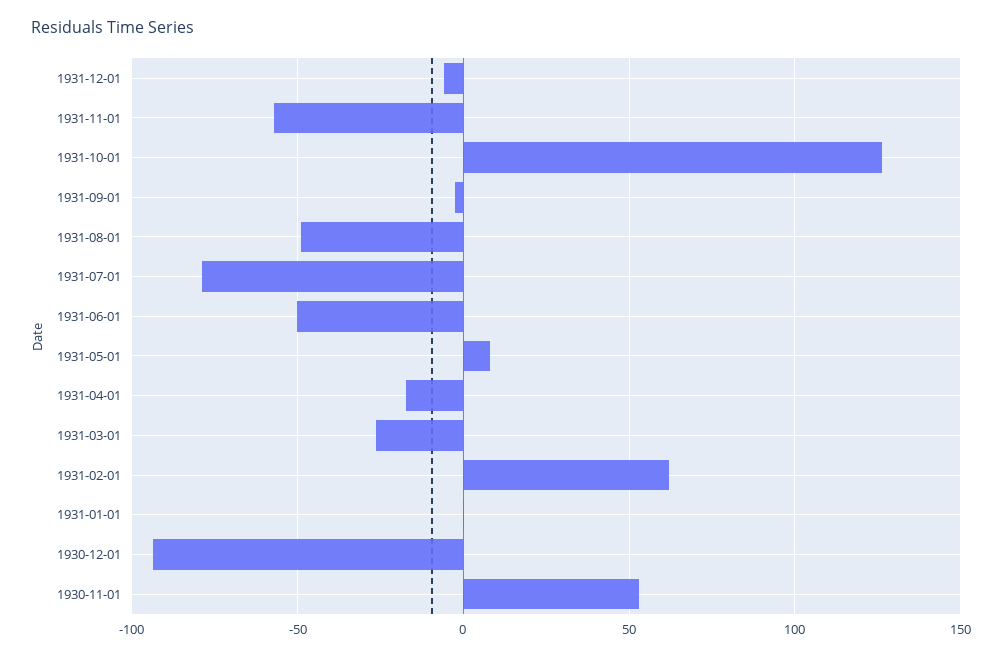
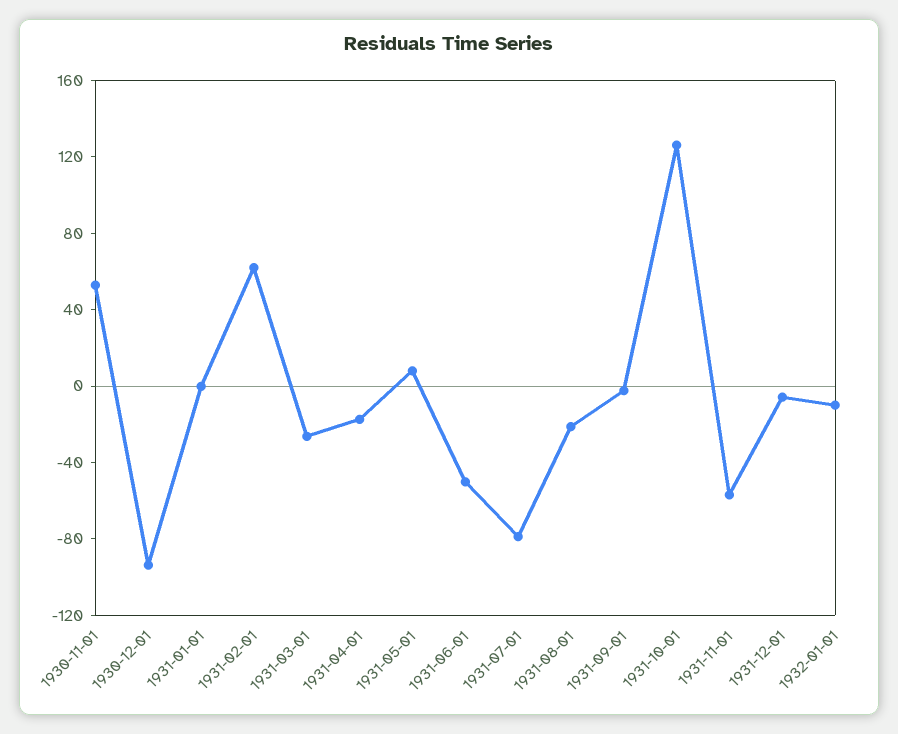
1931-08-01: -50 -> -20
1932-01-01: none -> -10

